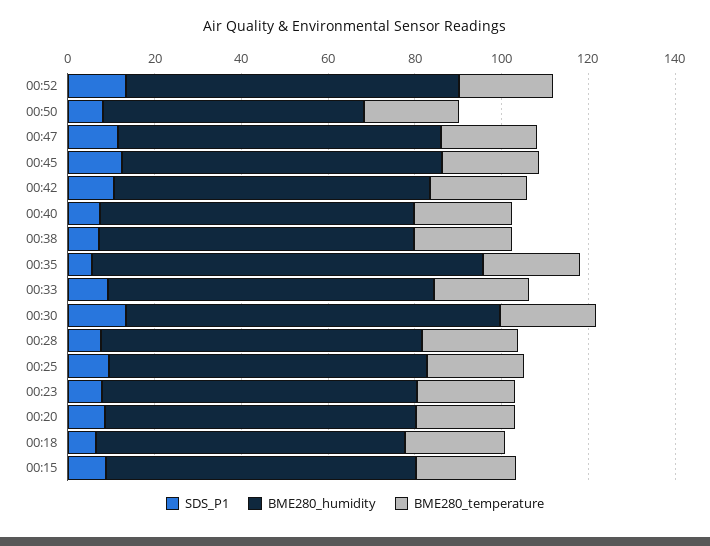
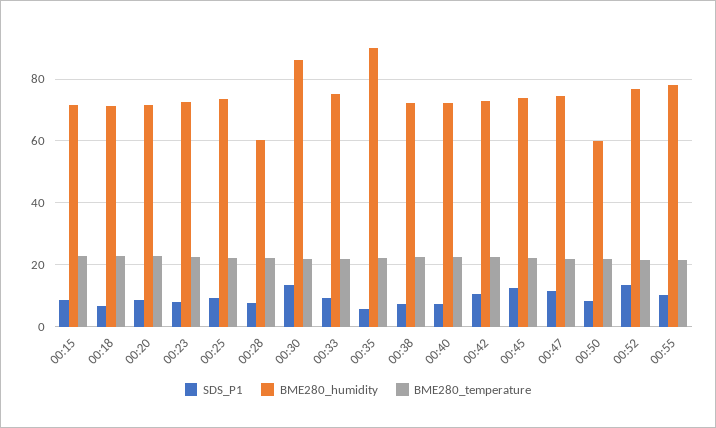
BME280_humidity, 00:28: 75 -> 60
SDS_P1, 00:55: none -> 10
BME280_humidity, 00:55: none -> 78
BME280_temperature, 00:55: none -> 22

